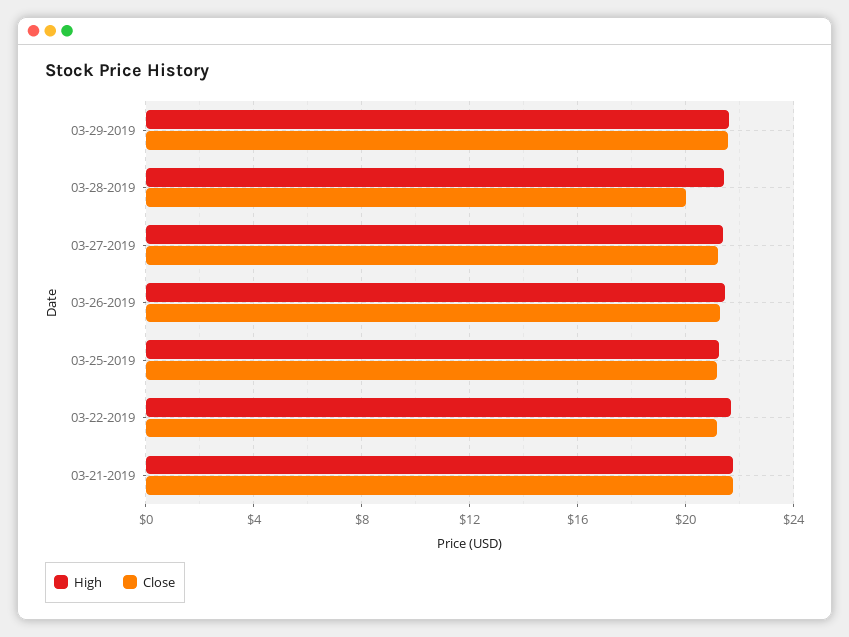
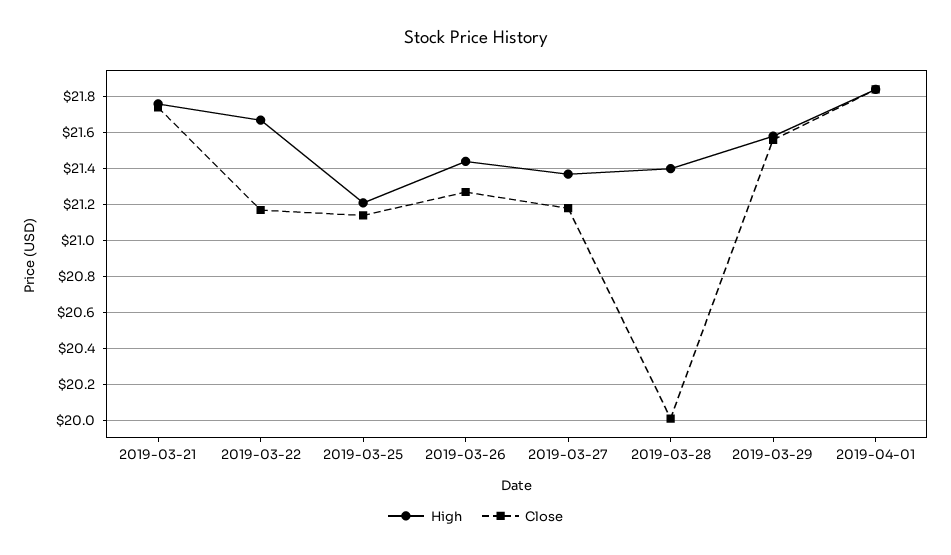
High, 2019-04-01: none -> 21.85
Close, 2019-04-01: none -> 21.85

